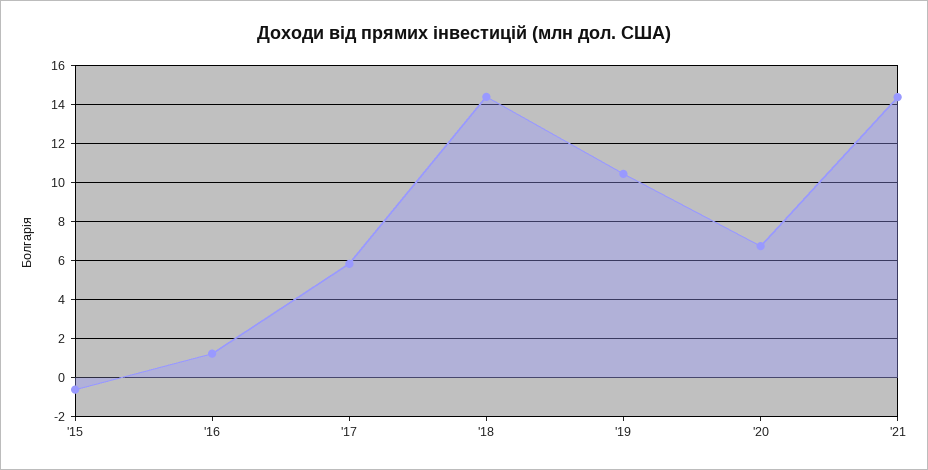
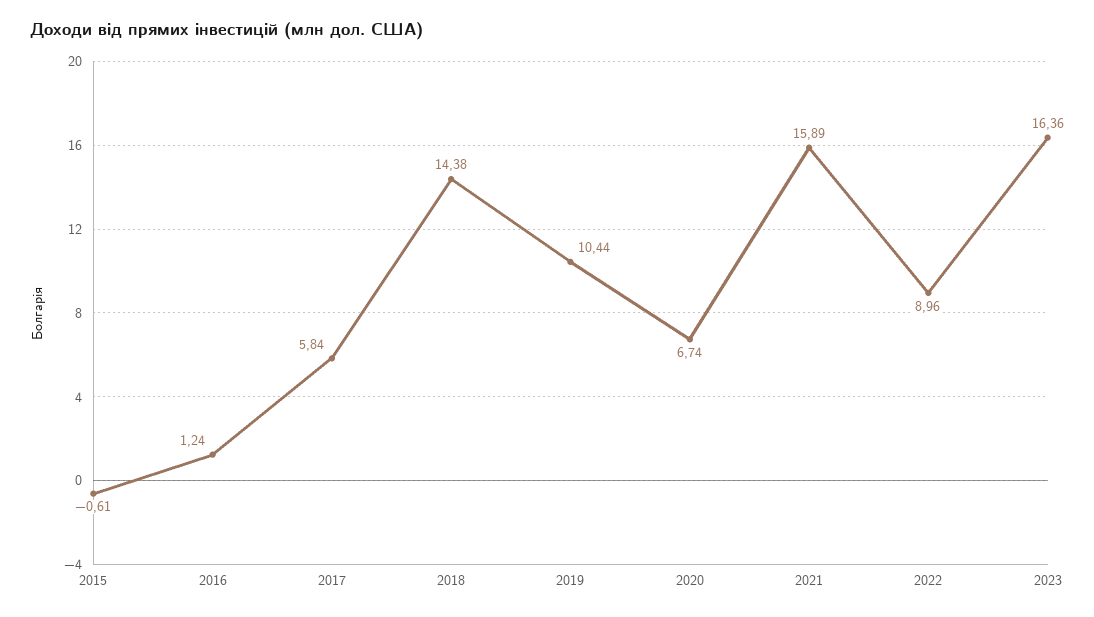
'21: 14.5 -> 15.89
2022: none -> 8.96
2023: none -> 16.36

